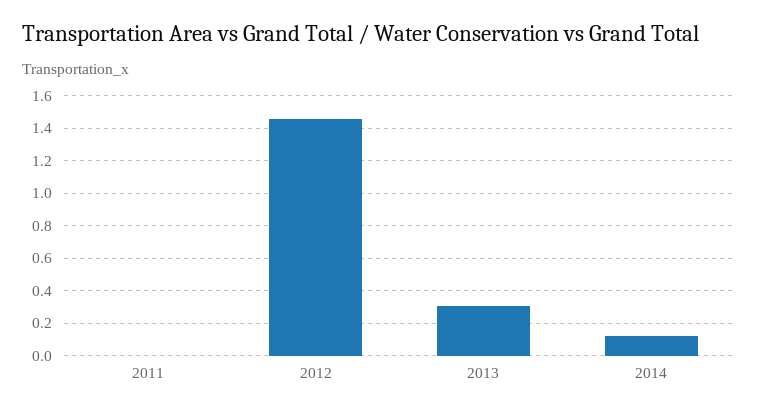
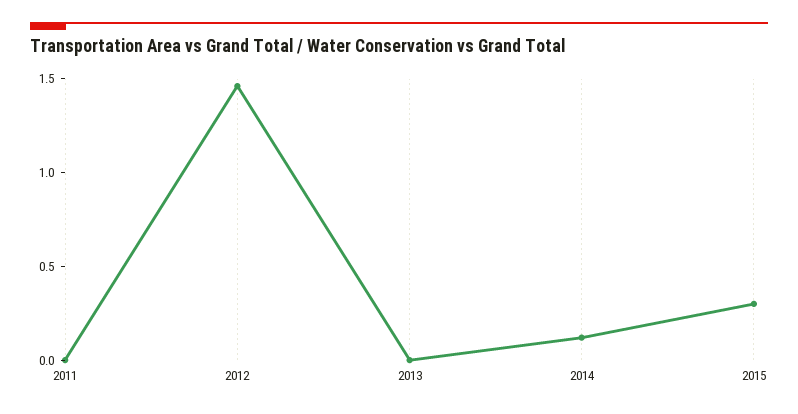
2013: 0.3 -> 0
2015: none -> 0.3

